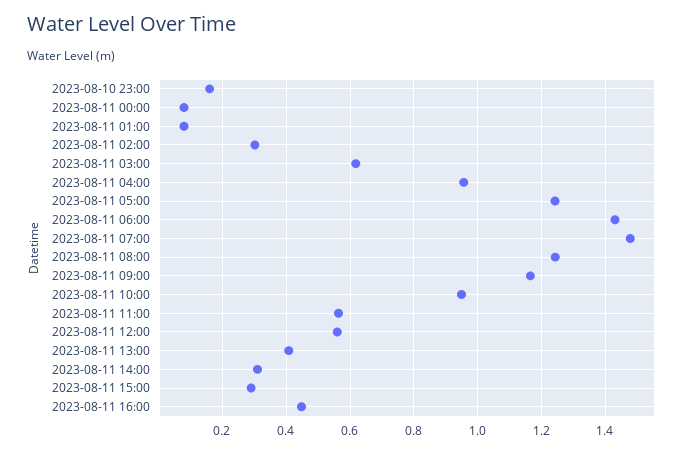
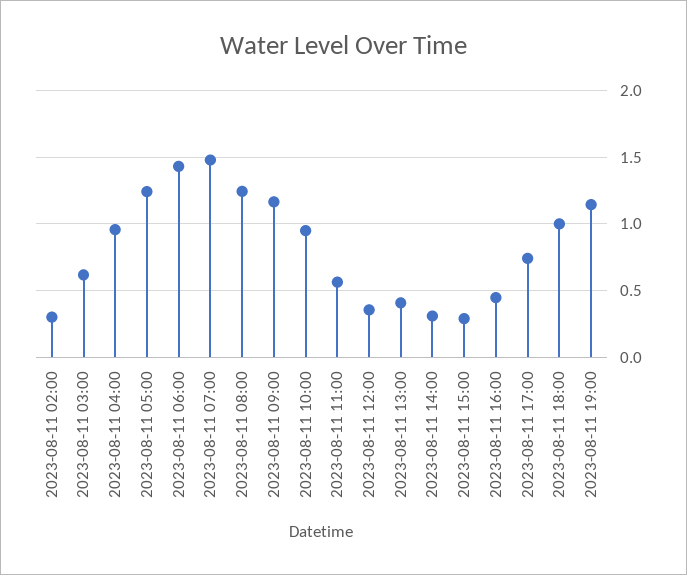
2023-08-10 23:00: 0.16 -> none
2023-08-11 00:00: 0.08 -> none
2023-08-11 01:00: 0.08 -> none
2023-08-11 12:00: 0.56 -> 0.35
2023-08-11 17:00: none -> 0.75
2023-08-11 18:00: none -> 1
2023-08-11 19:00: none -> 1.15

